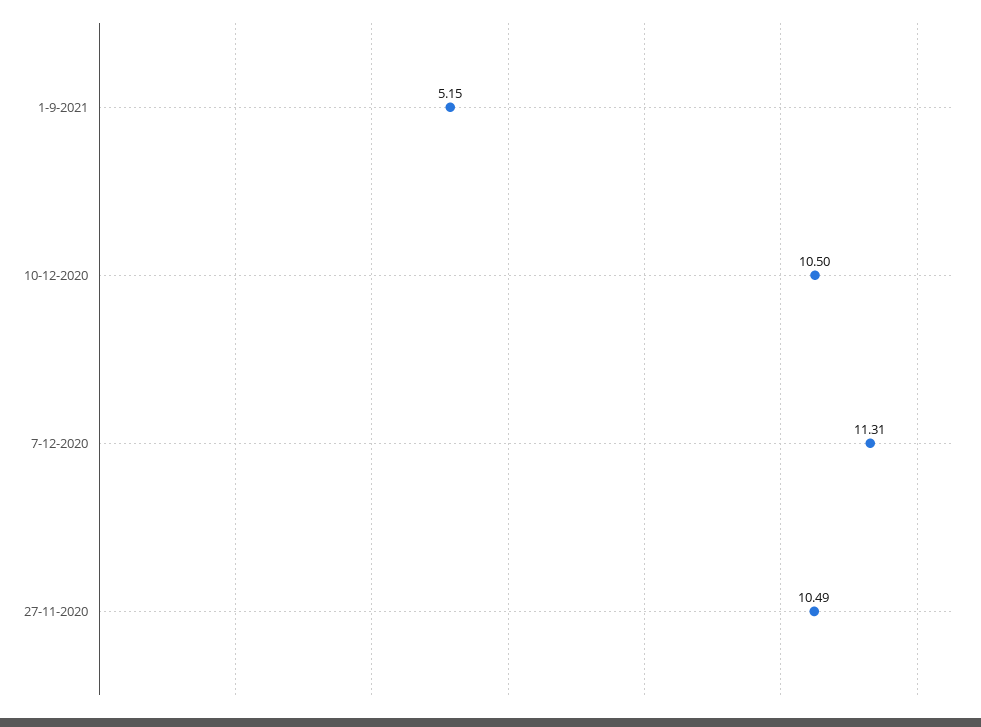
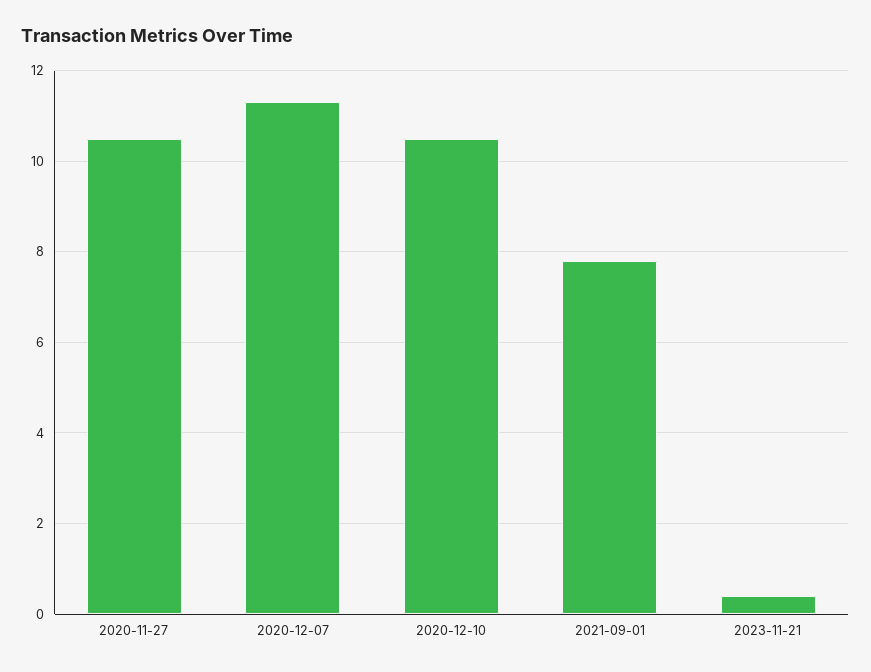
1-9-2021: 5.15 -> 7.8
2023-11-21: none -> 0.4

